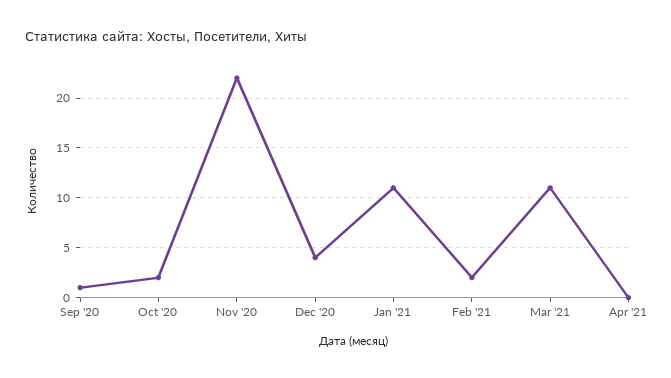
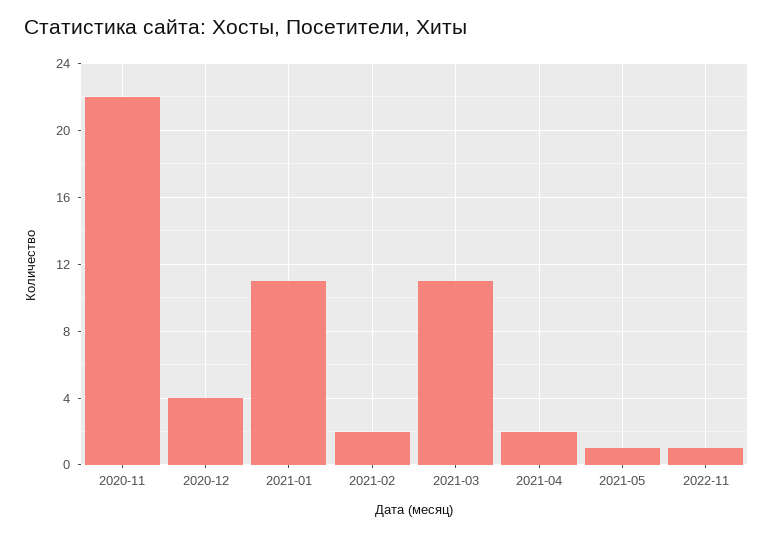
Sep '20: 1 -> none
Oct '20: 2 -> none
Apr '21: 0 -> 2
2021-05: none -> 1
2022-11: none -> 1

